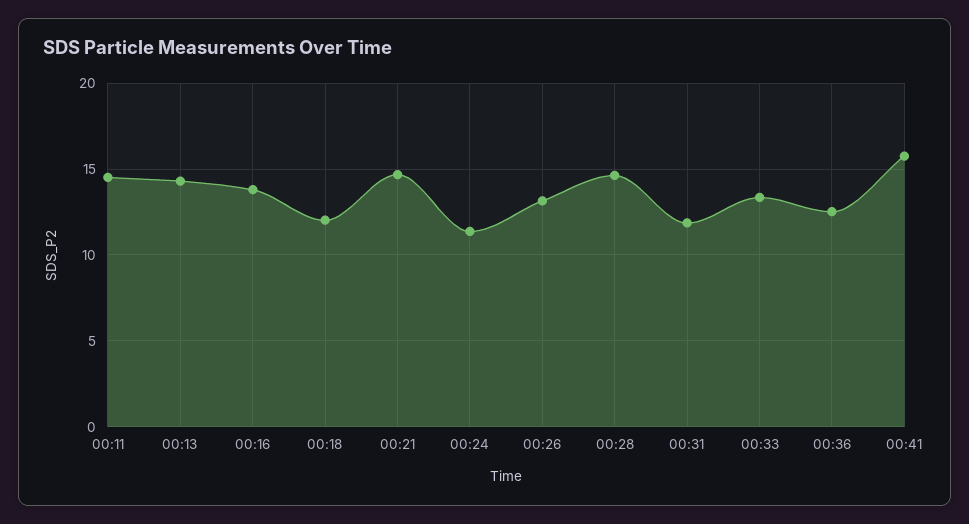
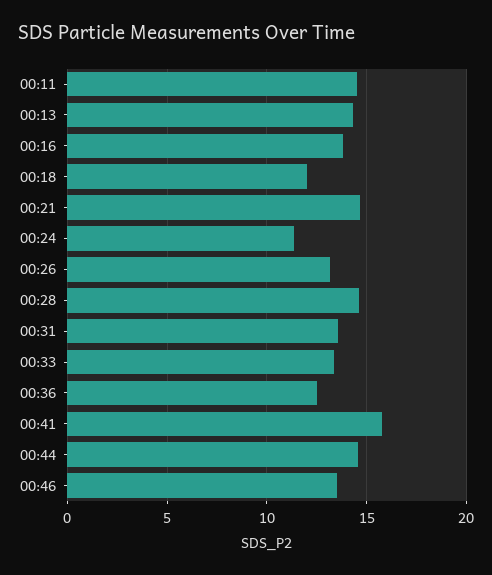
00:31: 12 -> 13.5
00:44: none -> 14.5
00:46: none -> 13.5

